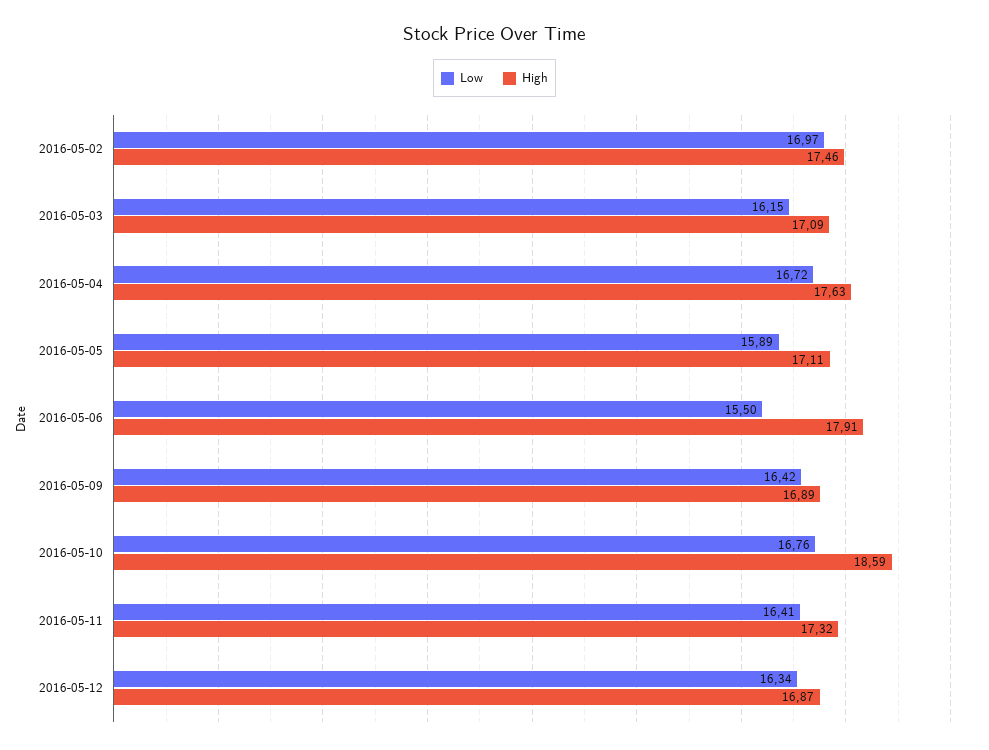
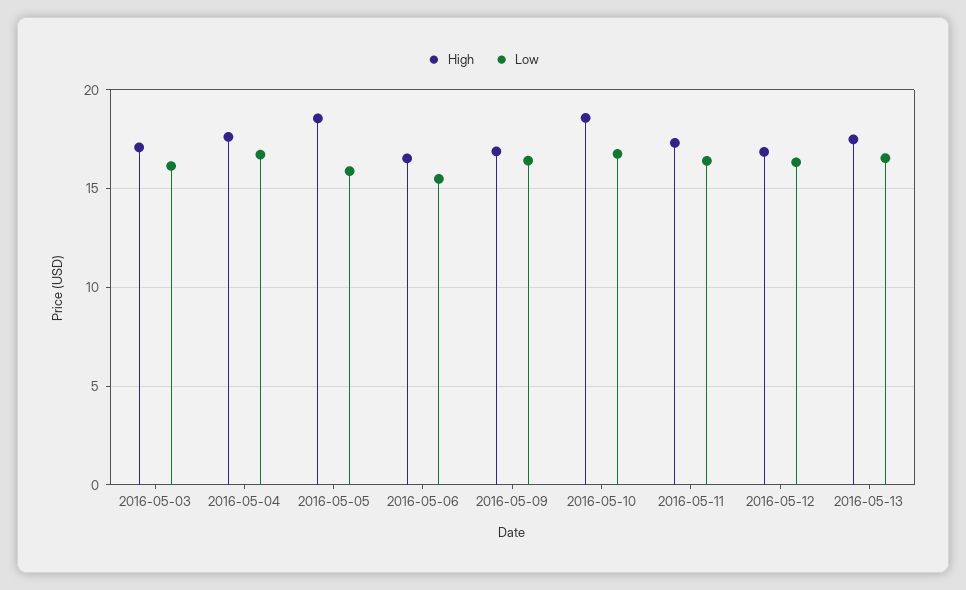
Low, 2016-05-02: 16.97 -> none
High, 2016-05-02: 17.46 -> none
High, 2016-05-05: 17.11 -> 18.5
High, 2016-05-06: 17.91 -> 16.5
High, 2016-05-13: none -> 17.5
Low, 2016-05-13: none -> 16.5

